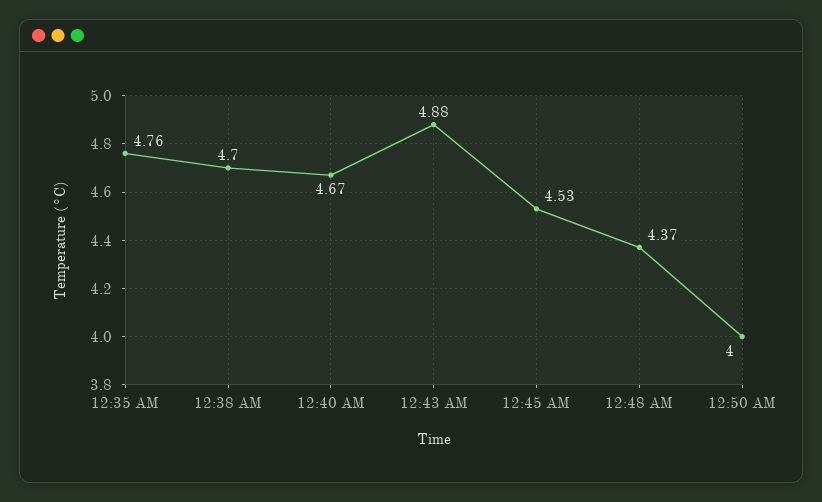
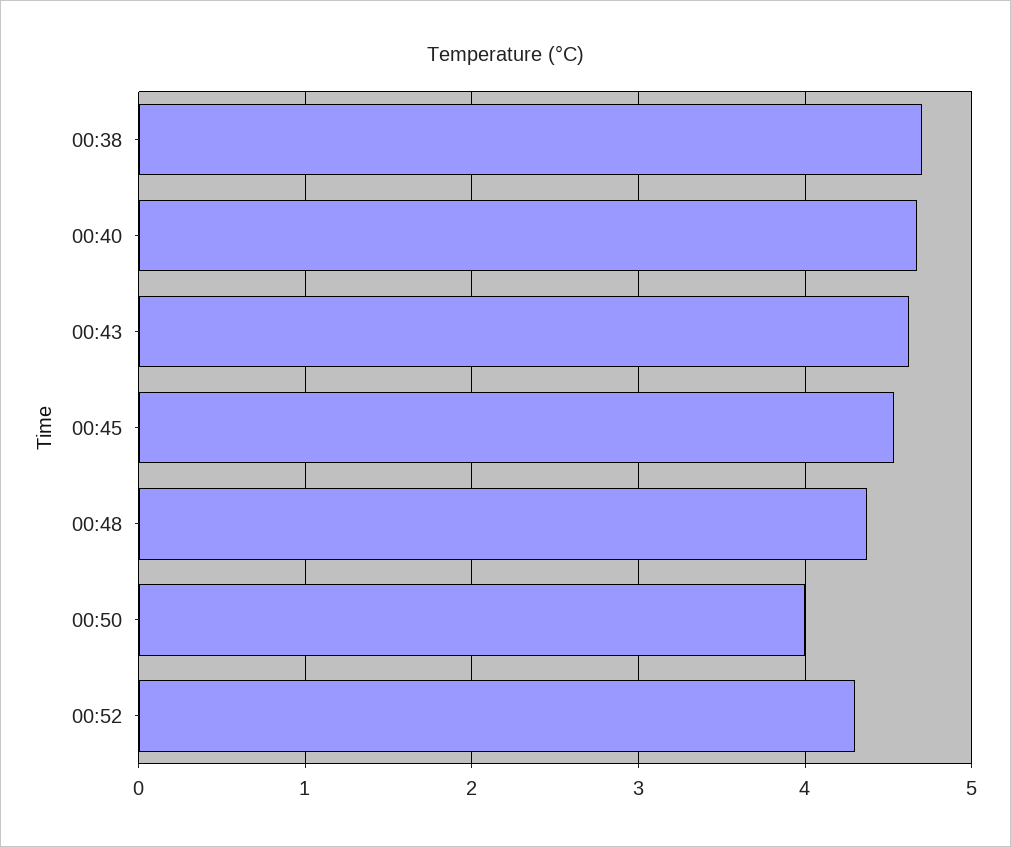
12:35 AM: 4.76 -> none
12:43 AM: 4.88 -> 4.6
00:52: none -> 4.3

